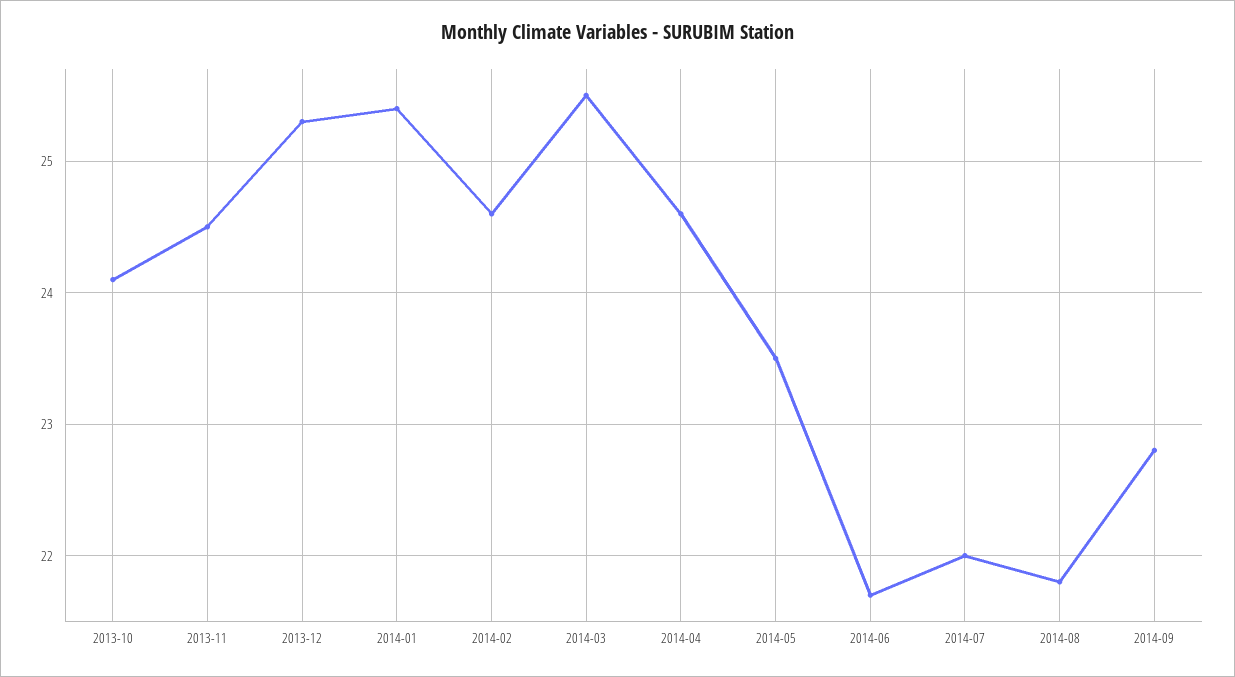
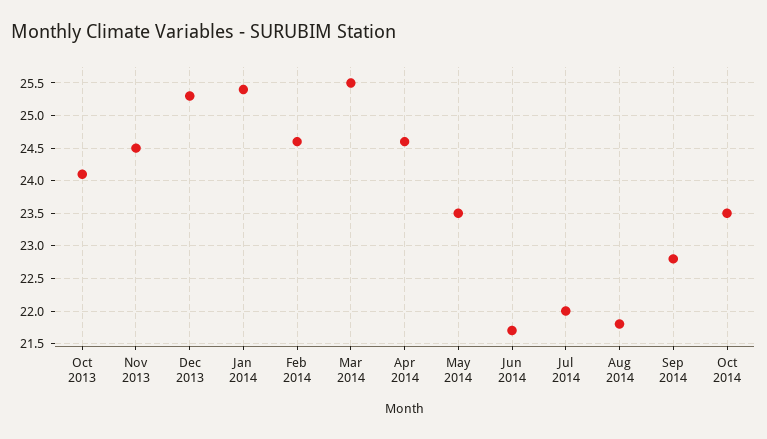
Oct 2014: none -> 23.5

